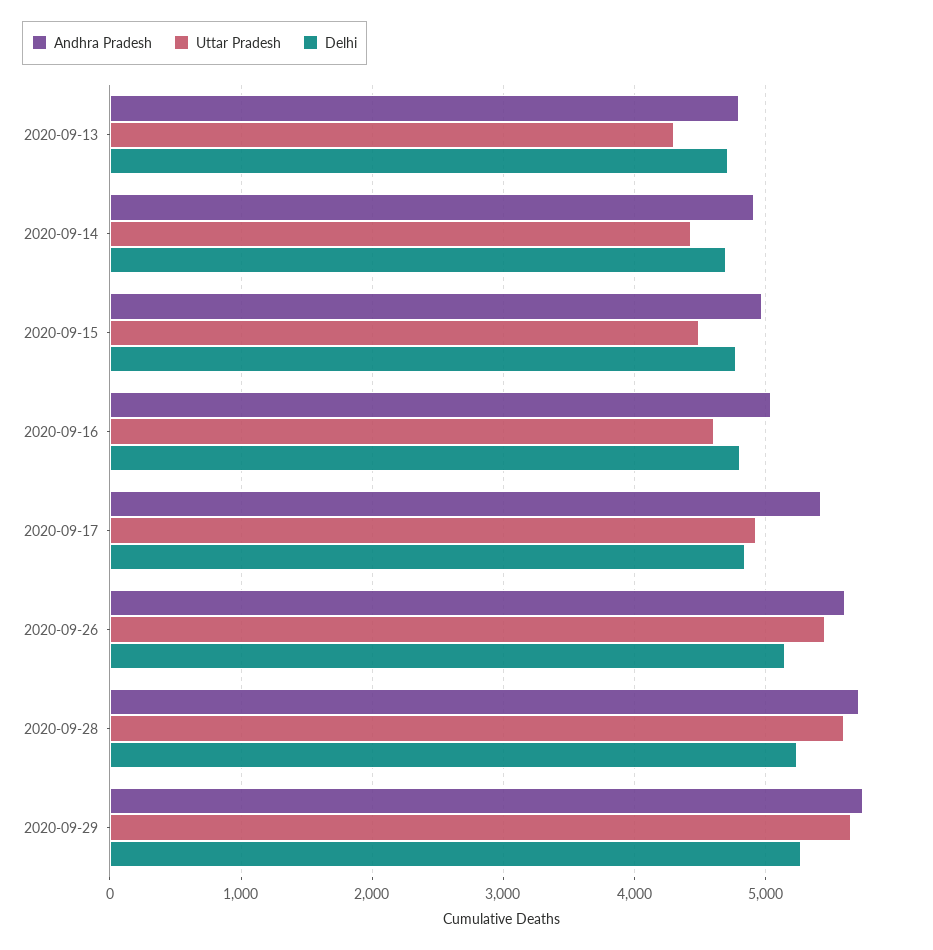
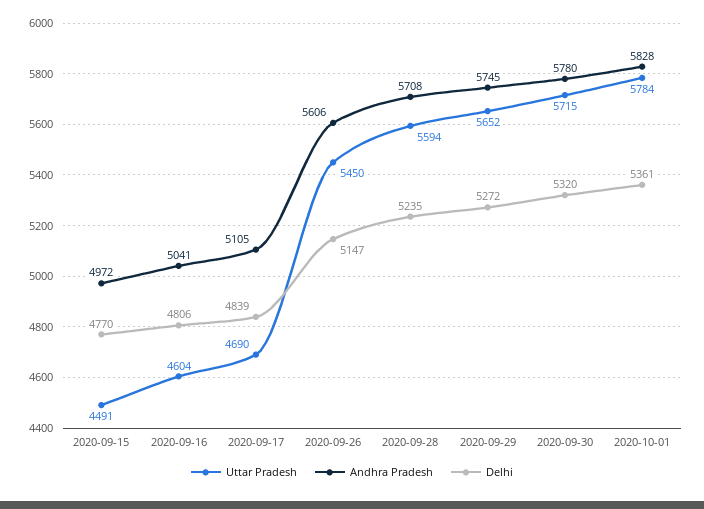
Andhra Pradesh, 2020-09-13: 4800 -> none
Uttar Pradesh, 2020-09-13: 4300 -> none
Delhi, 2020-09-13: 4700 -> none
Andhra Pradesh, 2020-09-14: 4900 -> none
Uttar Pradesh, 2020-09-14: 4400 -> none
Delhi, 2020-09-14: 4700 -> none
Andhra Pradesh, 2020-09-17: 5400 -> 5105
Uttar Pradesh, 2020-09-17: 4900 -> 4690
Uttar Pradesh, 2020-09-30: none -> 5715
Andhra Pradesh, 2020-09-30: none -> 5780
Delhi, 2020-09-30: none -> 5320
Uttar Pradesh, 2020-10-01: none -> 5784
Andhra Pradesh, 2020-10-01: none -> 5828
Delhi, 2020-10-01: none -> 5361

